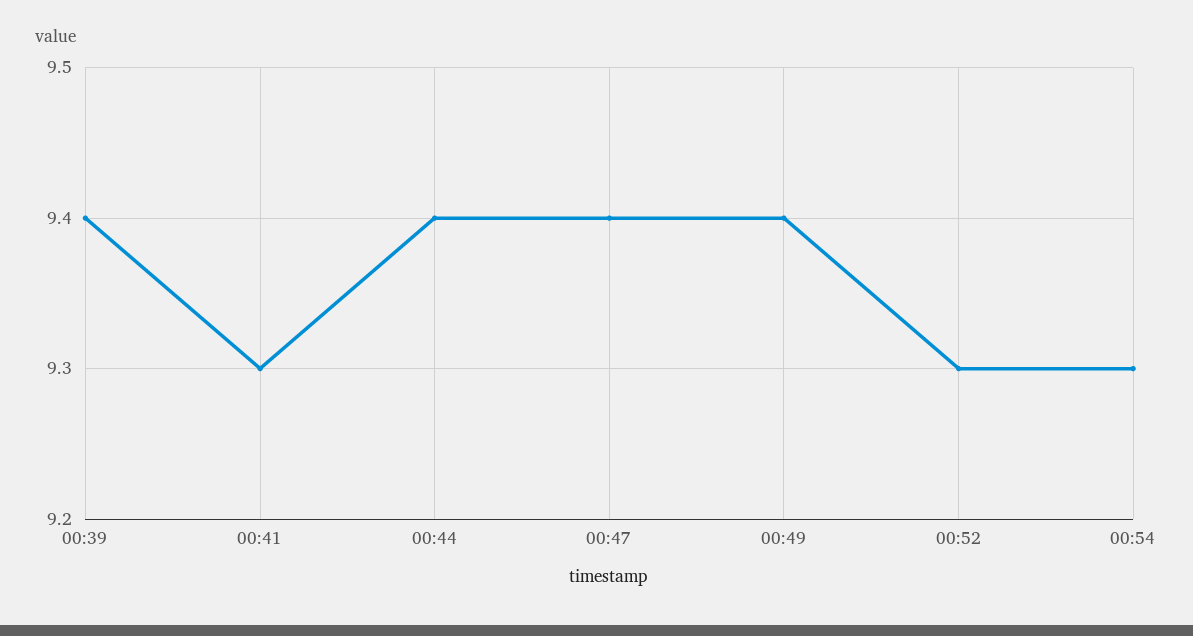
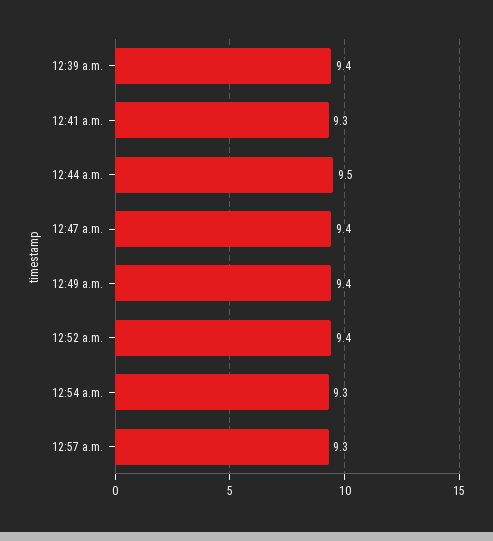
00:44: 9.4 -> 9.5
00:52: 9.3 -> 9.4
12:57 a.m.: none -> 9.3

